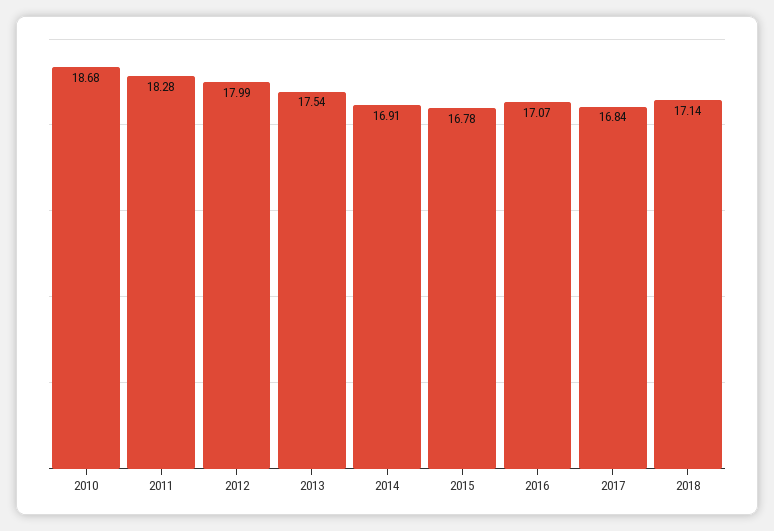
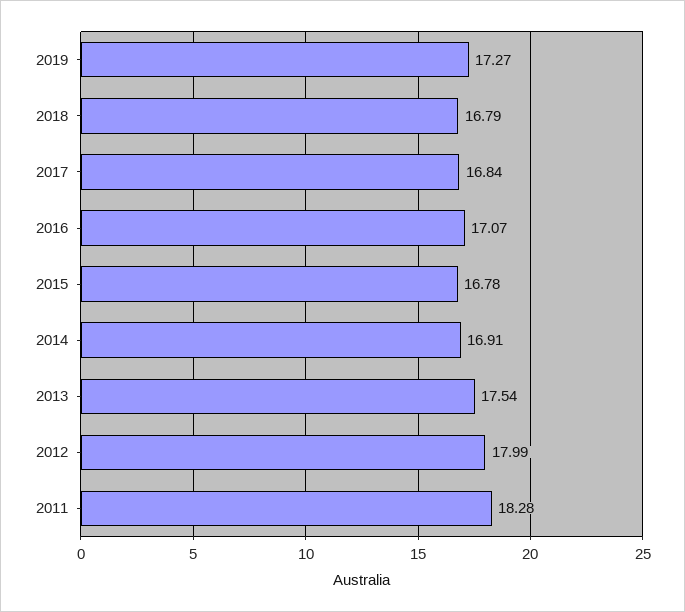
2010: 18.68 -> none
2018: 17.14 -> 16.79
2019: none -> 17.27

